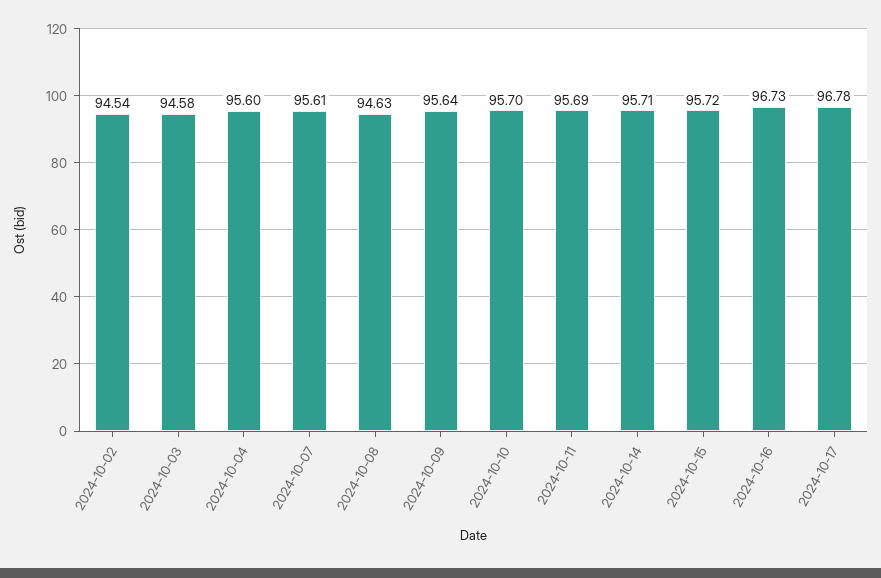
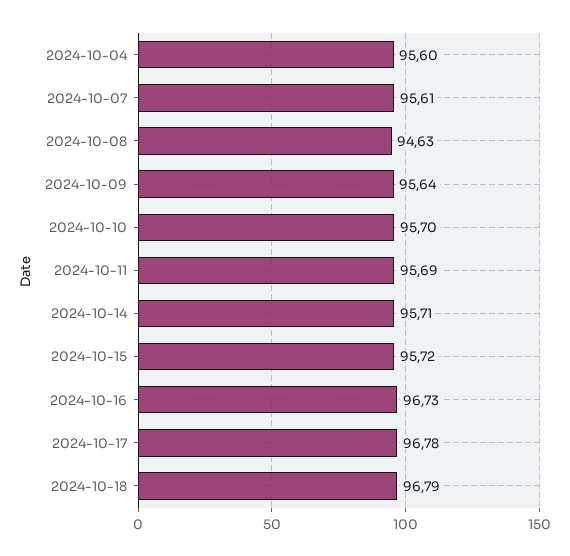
2024-10-02: 94.54 -> none
2024-10-03: 94.58 -> none
2024-10-18: none -> 96.79

